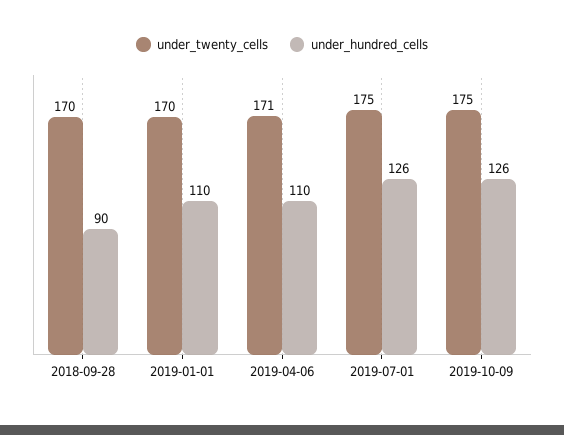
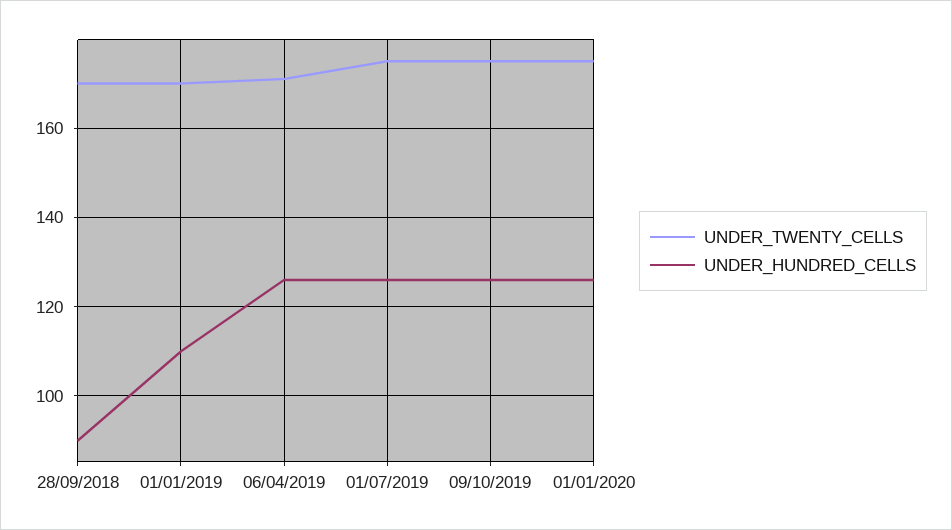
under_hundred_cells, 2019-04-06: 110 -> 125
under_twenty_cells, 01/01/2020: none -> 175
under_hundred_cells, 01/01/2020: none -> 125

